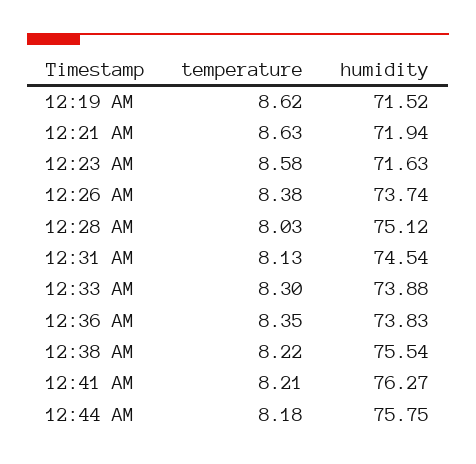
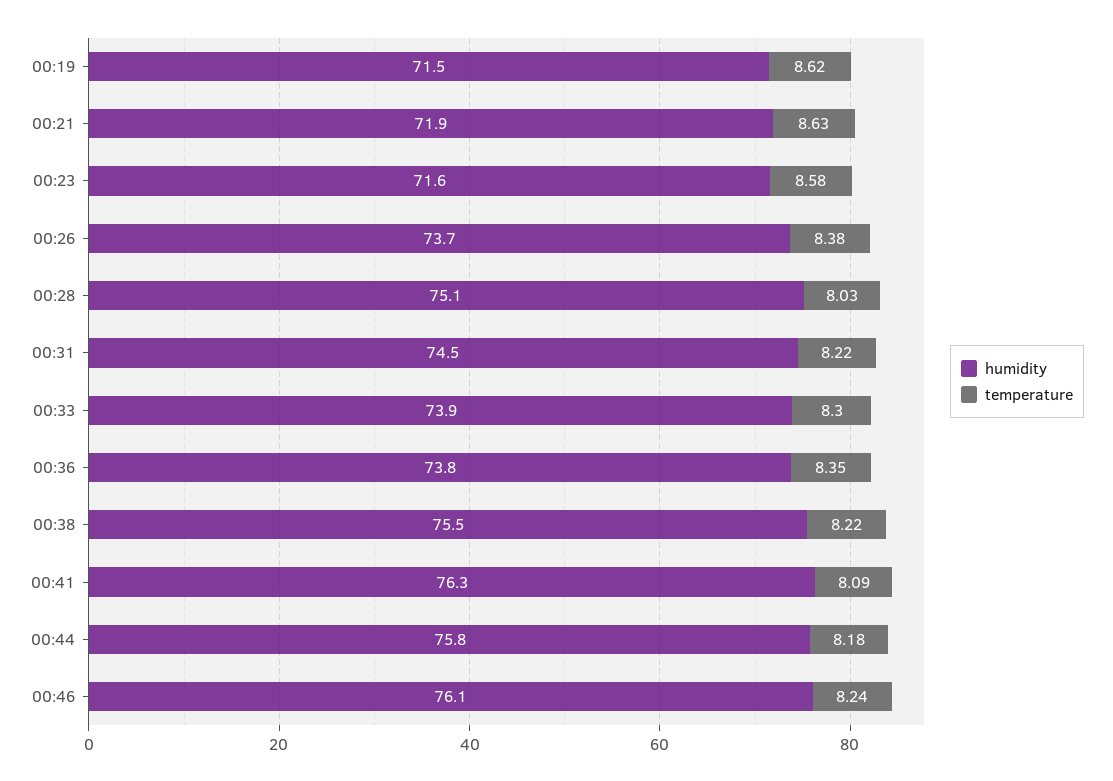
temperature, 12:31 AM: 8.13 -> 8.22
temperature, 12:41 AM: 8.21 -> 8.09
humidity, 00:46: none -> 76.1
temperature, 00:46: none -> 8.24

